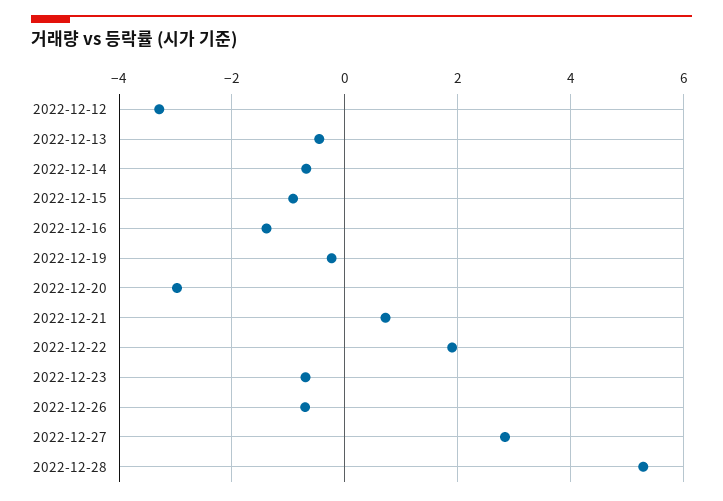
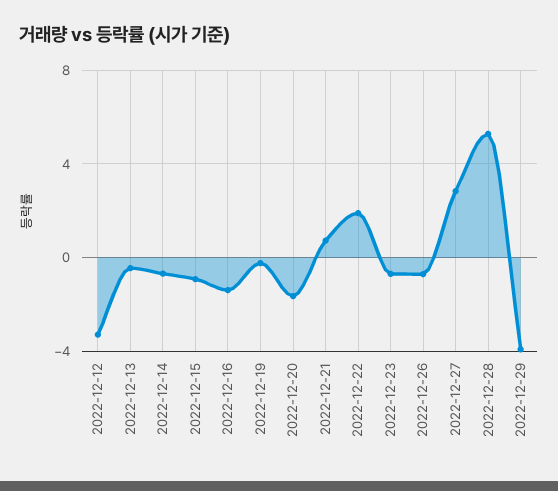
2022-12-20: -3 -> -1.5
2022-12-29: none -> -4

